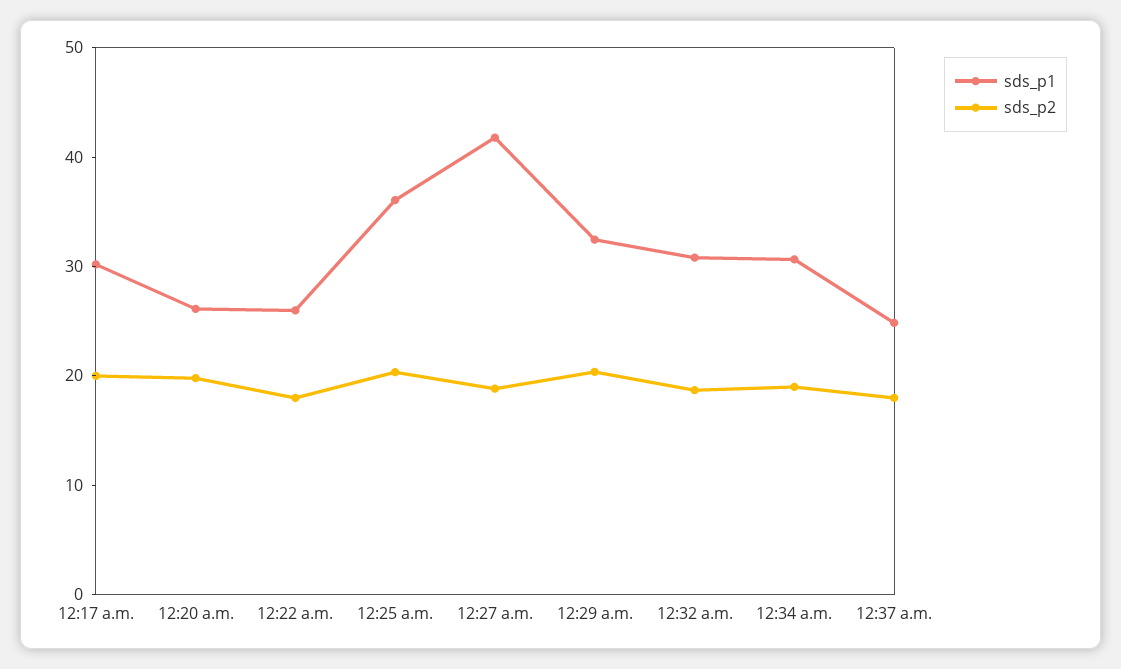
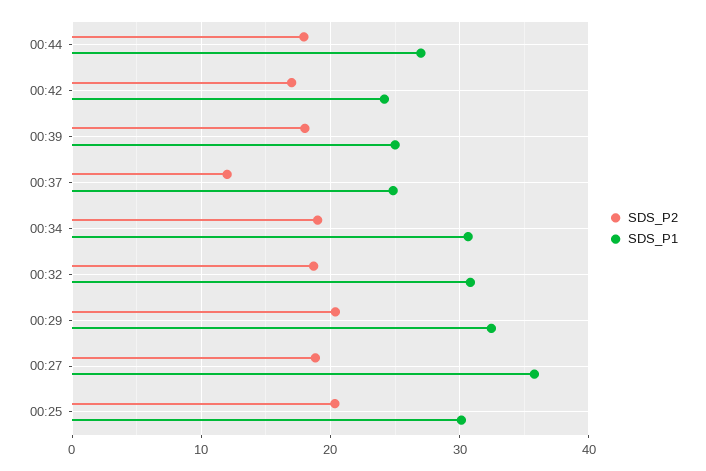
sds_p1, 12:17 a.m.: 30 -> none
sds_p2, 12:17 a.m.: 20 -> none
sds_p1, 12:20 a.m.: 26 -> none
sds_p2, 12:20 a.m.: 20 -> none
sds_p1, 12:22 a.m.: 26 -> none
sds_p2, 12:22 a.m.: 18 -> none
sds_p1, 12:25 a.m.: 36 -> 30
sds_p1, 12:27 a.m.: 42 -> 36
sds_p2, 12:37 a.m.: 18 -> 12
sds_p2, 00:44: none -> 18
sds_p1, 00:44: none -> 27
sds_p2, 00:42: none -> 17
sds_p1, 00:42: none -> 24
sds_p2, 00:39: none -> 18
sds_p1, 00:39: none -> 25

